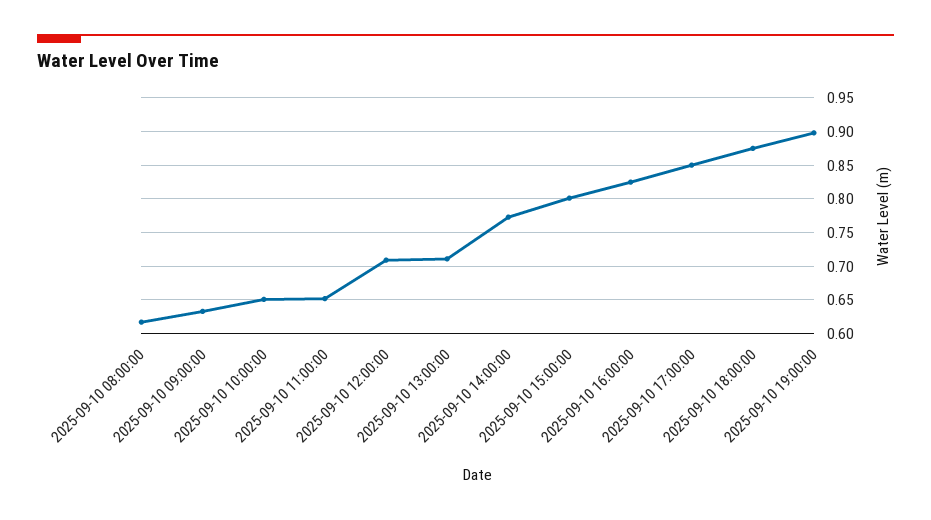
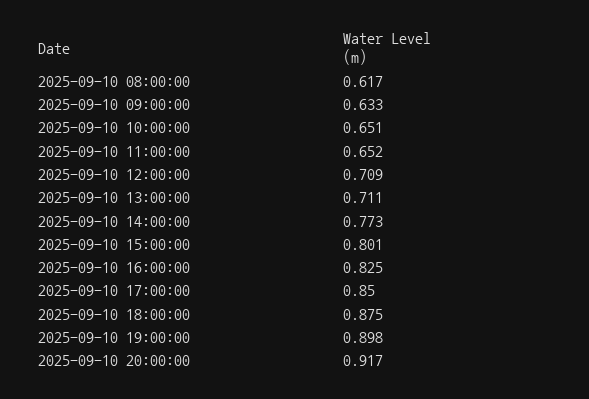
2025-09-10 20:00:00: none -> 0.917

